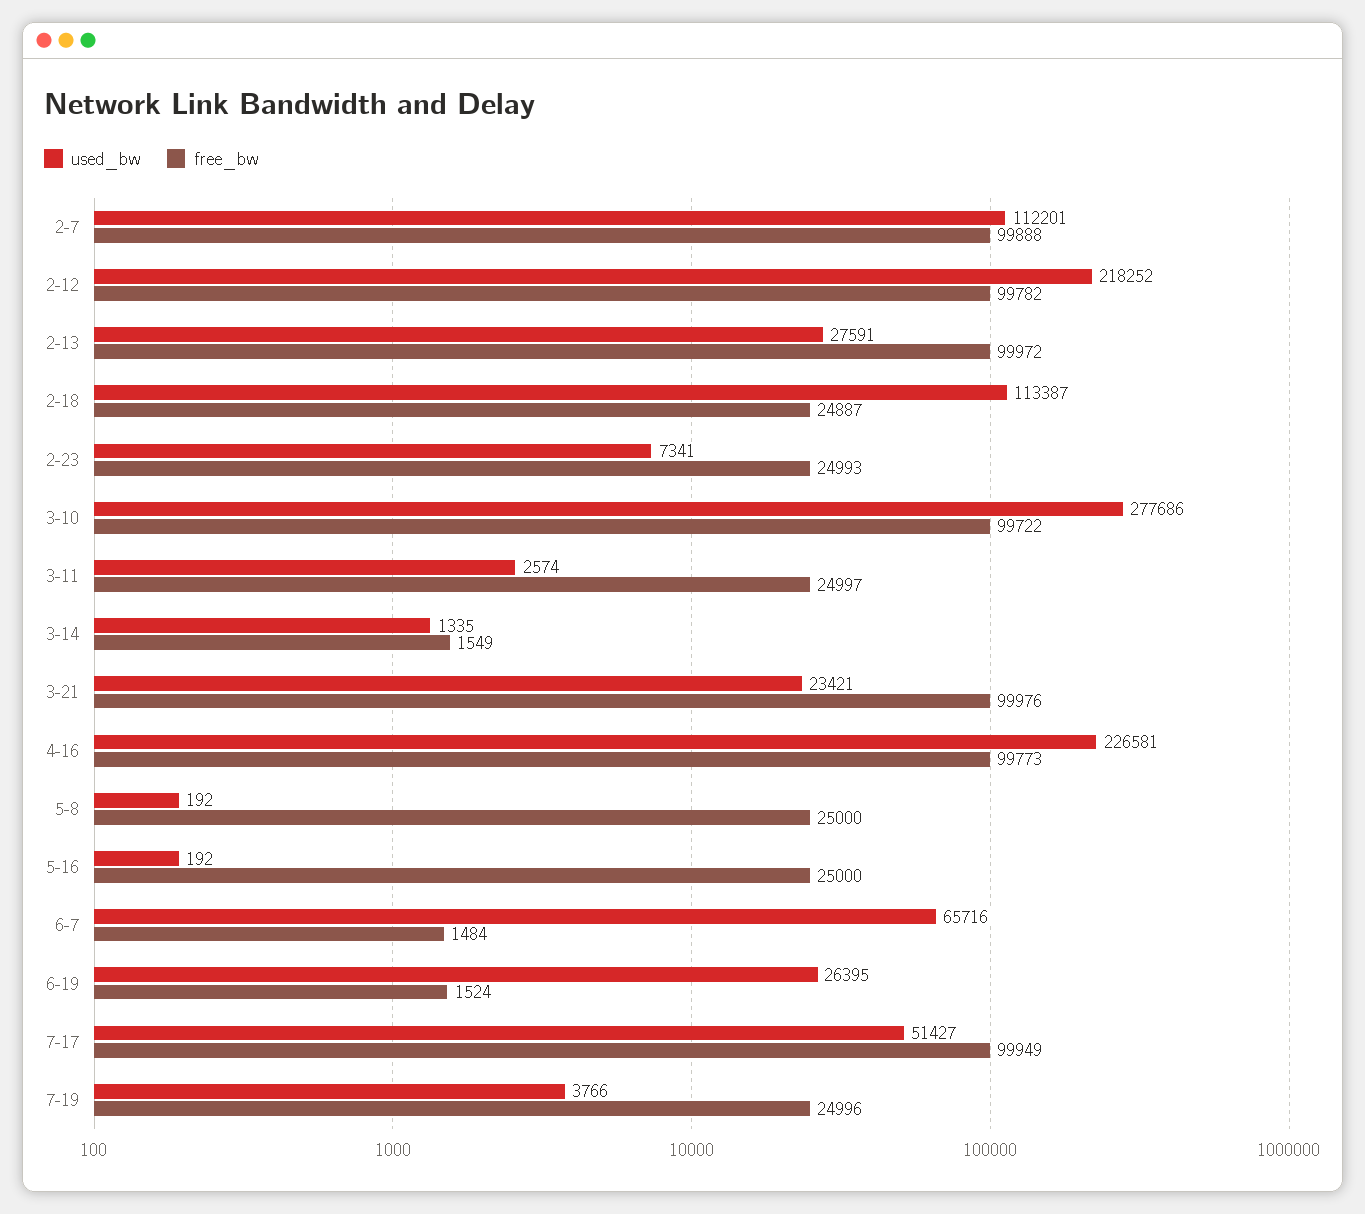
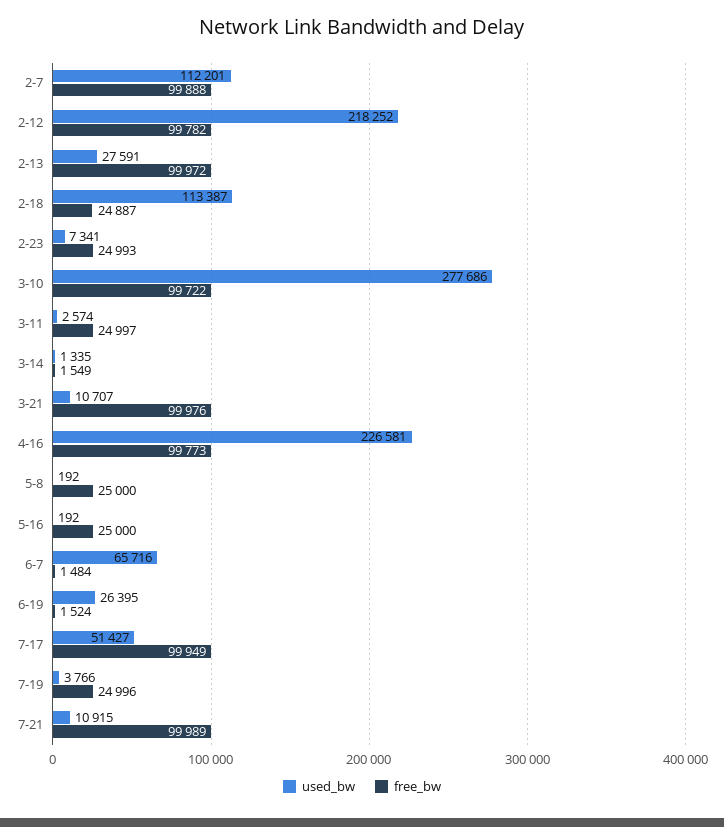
used_bw, 3-21: 23421 -> 10707
used_bw, 7-21: none -> 10915
free_bw, 7-21: none -> 99989

